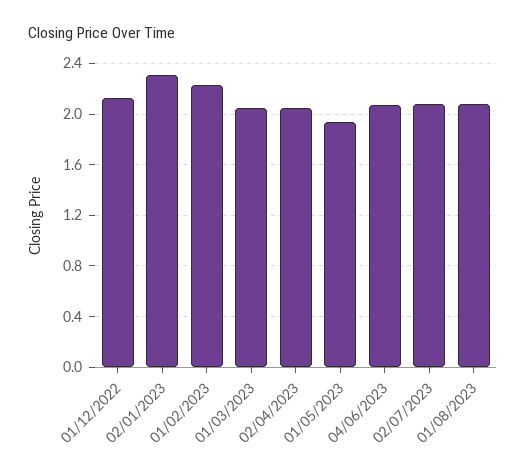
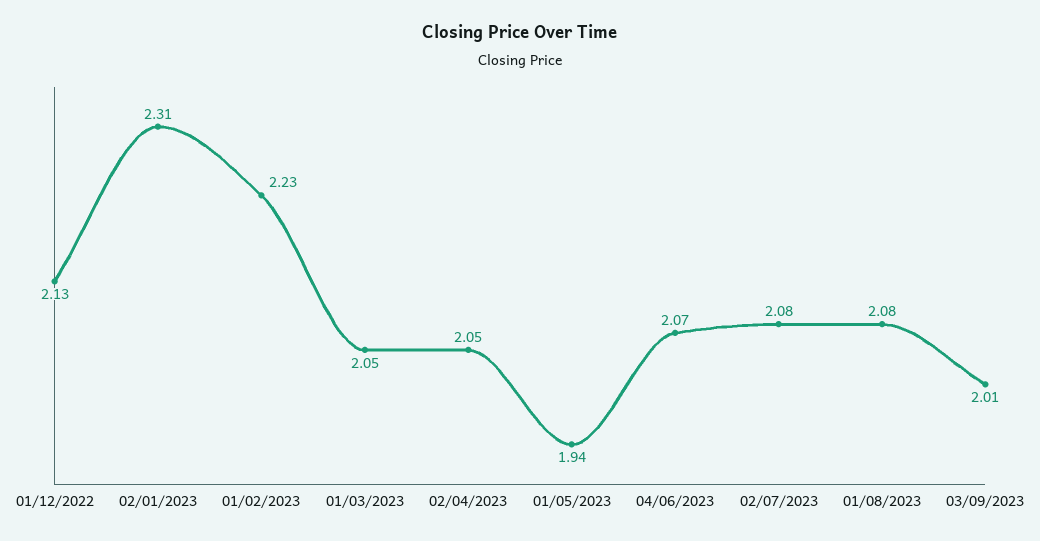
03/09/2023: none -> 2.01

